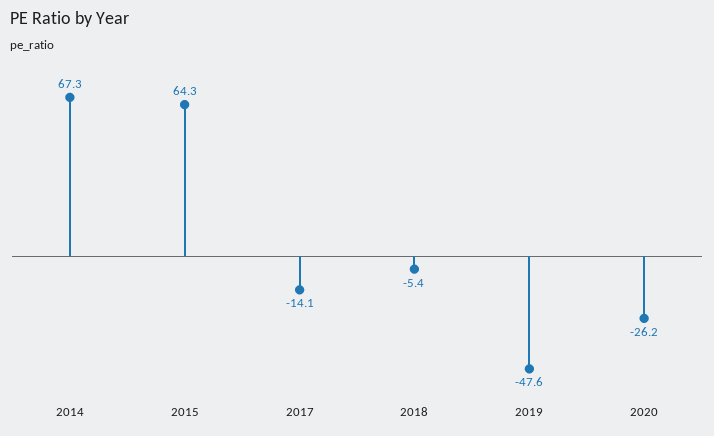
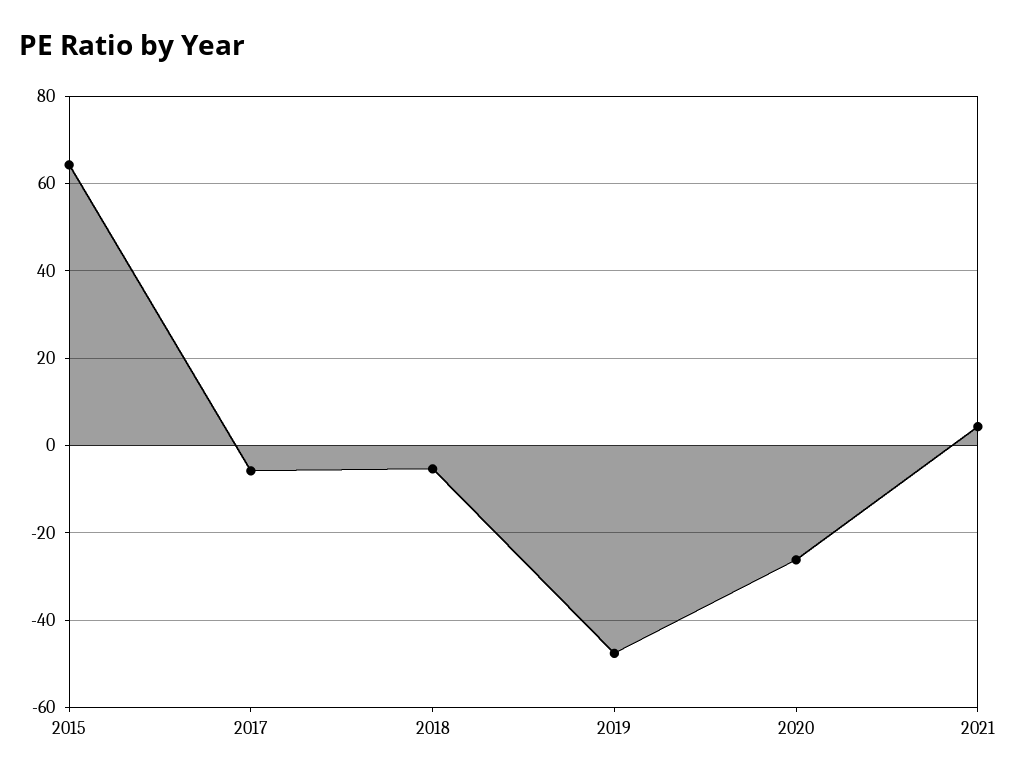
2014: 67.3 -> none
2017: -14.1 -> -6
2021: none -> 4

